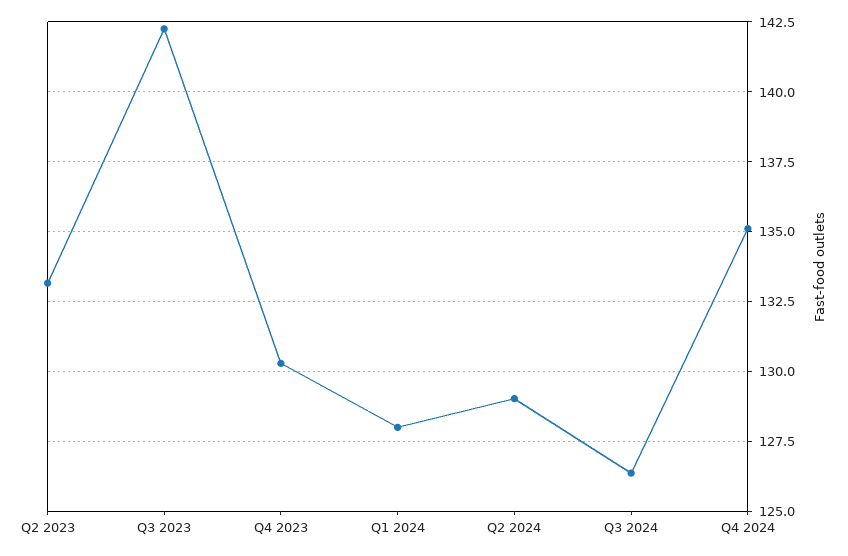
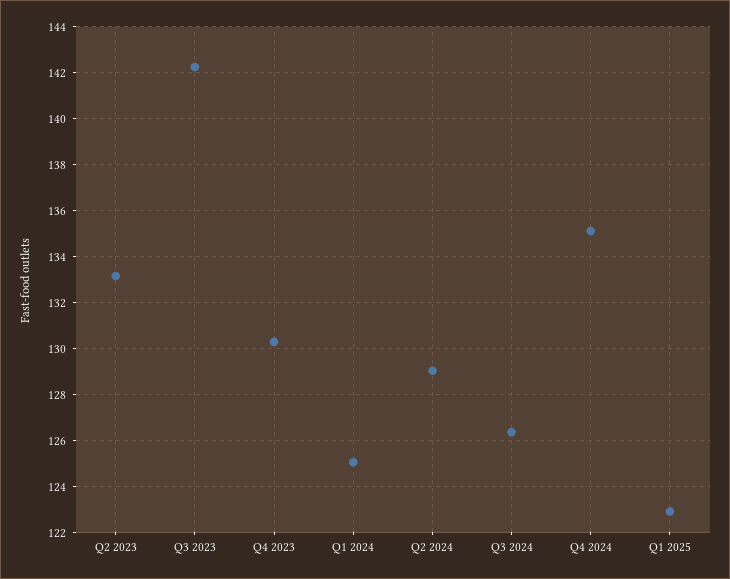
Q1 2024: 128 -> 125
Q1 2025: none -> 123

